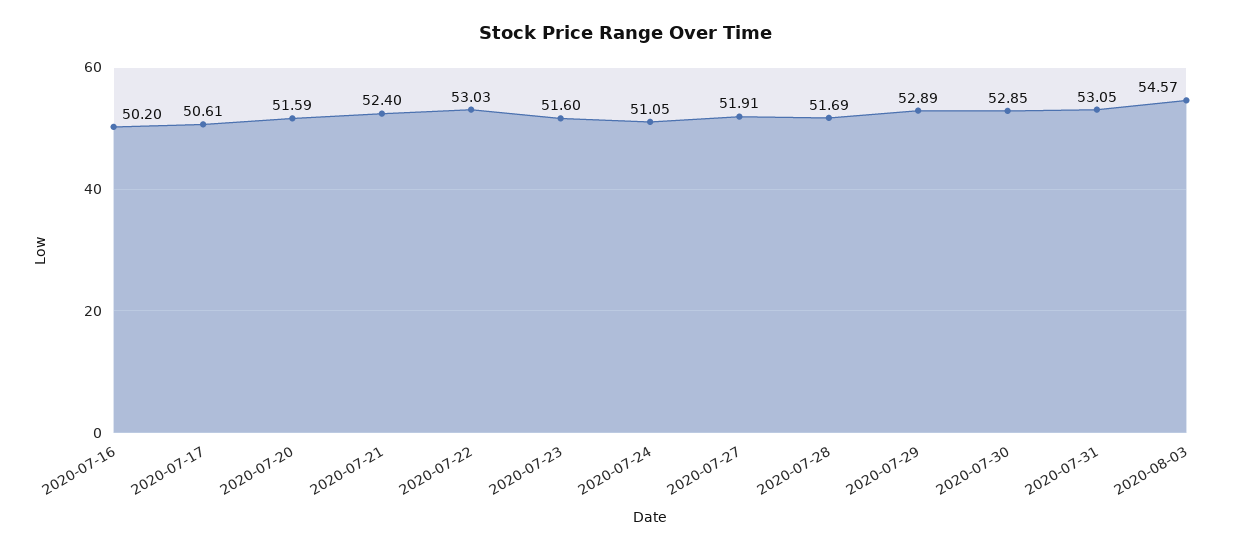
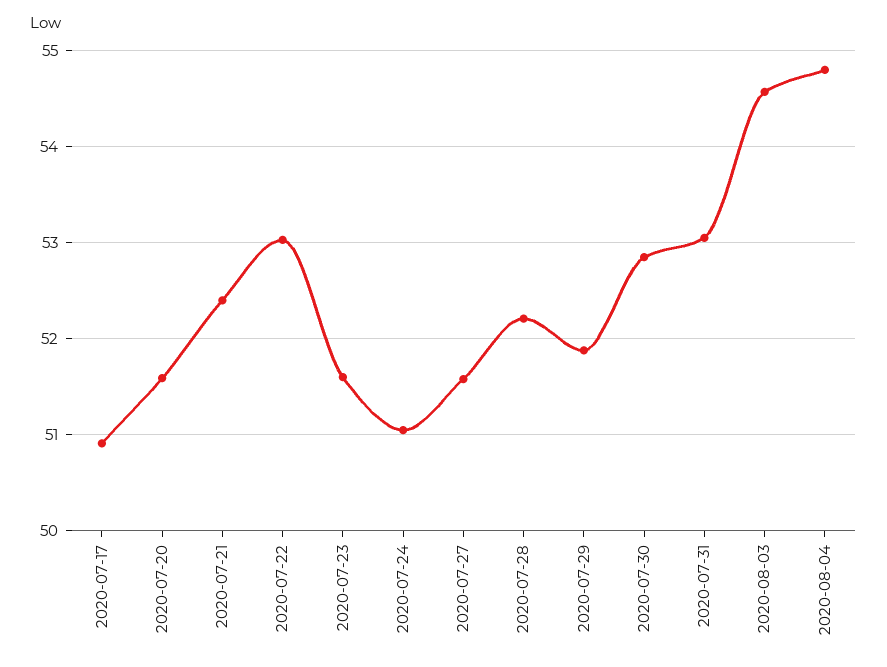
2020-07-16: 50.2 -> none
2020-07-17: 50.61 -> 50.9
2020-07-27: 51.91 -> 51.6
2020-07-28: 51.69 -> 52.2
2020-07-29: 52.89 -> 51.9
2020-08-04: none -> 54.8

